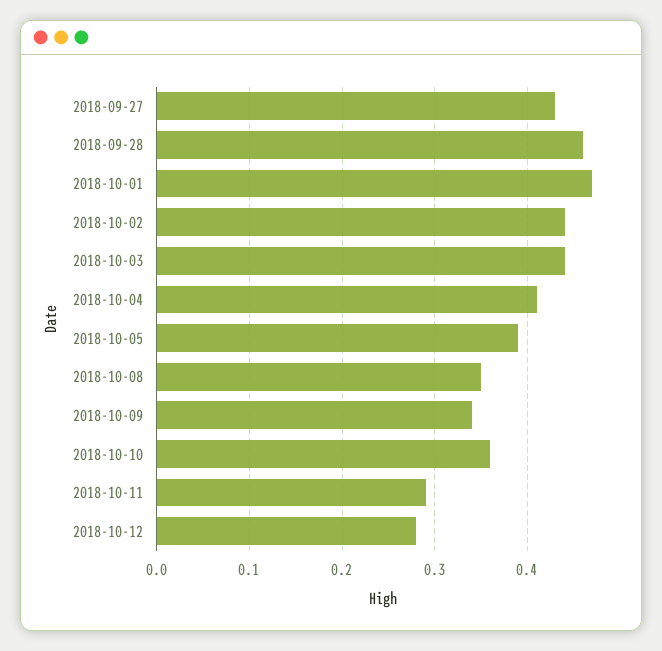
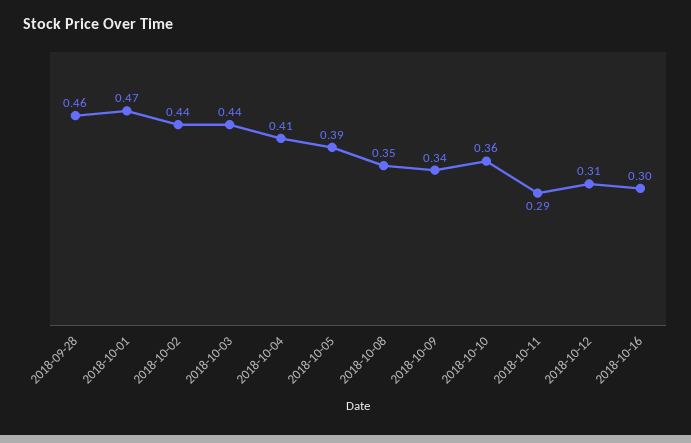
2018-09-27: 0.43 -> none
2018-10-12: 0.28 -> 0.31
2018-10-16: none -> 0.3

